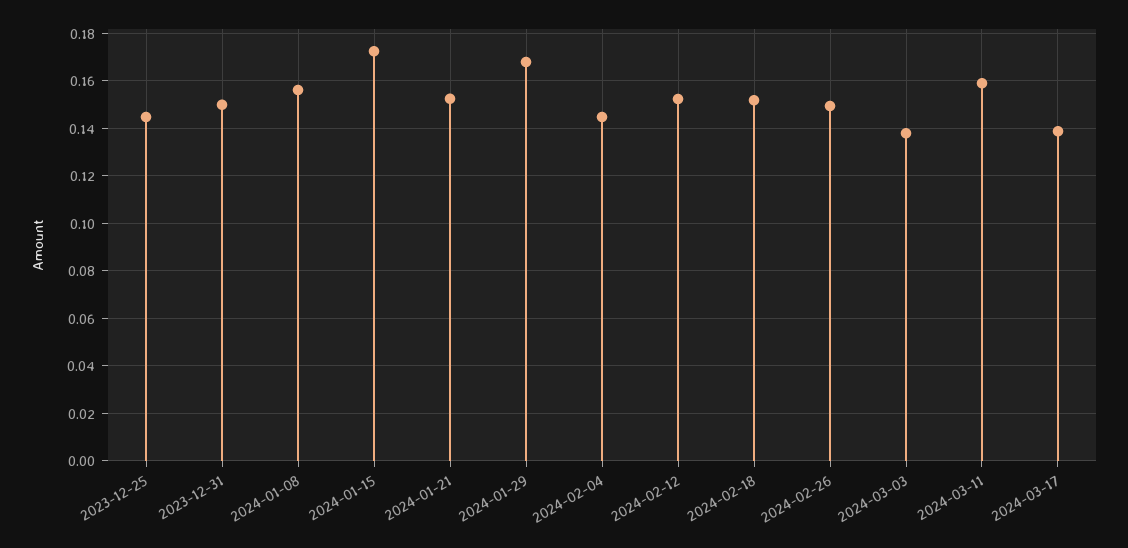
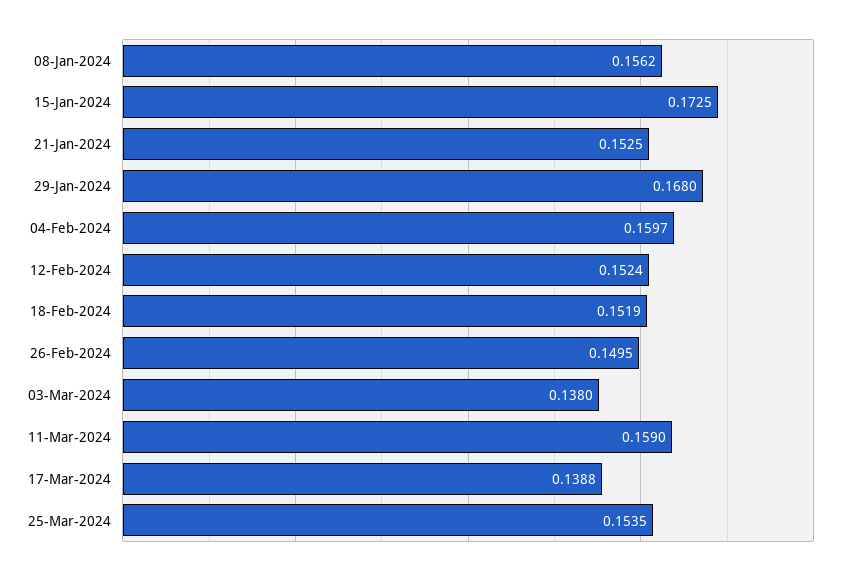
2023-12-25: 0.145 -> none
2023-12-31: 0.15 -> none
2024-02-04: 0.145 -> 0.1597
25-Mar-2024: none -> 0.1535

